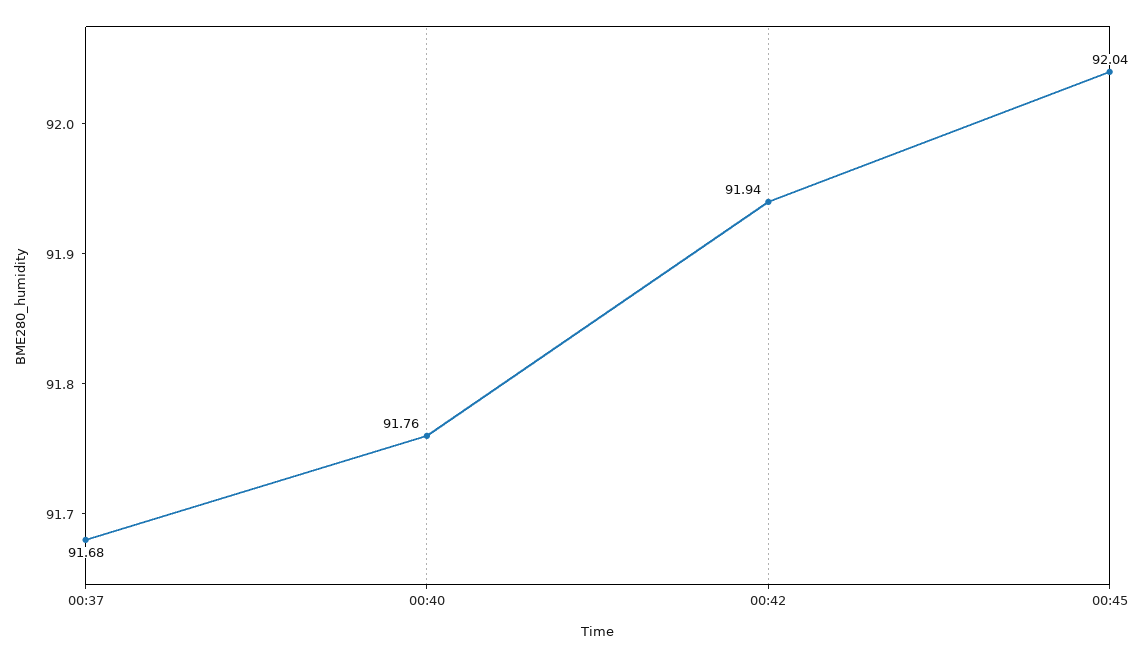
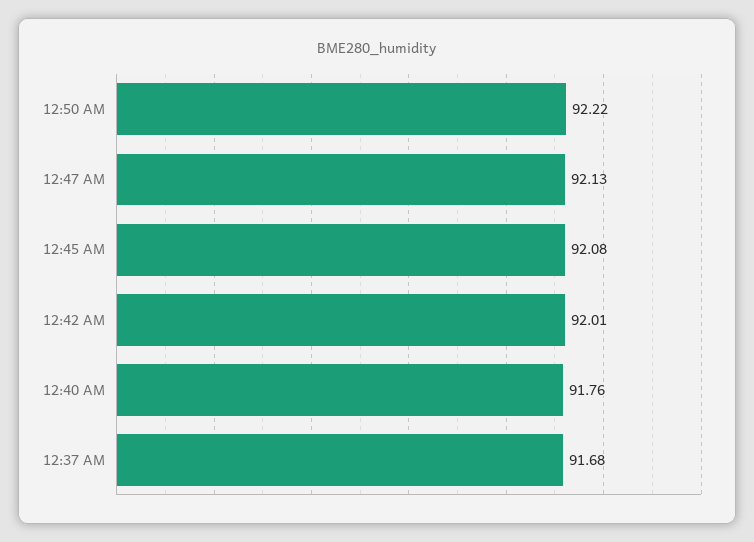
00:42: 91.94 -> 92.01
00:45: 92.04 -> 92.08
12:50 AM: none -> 92.22
12:47 AM: none -> 92.13

